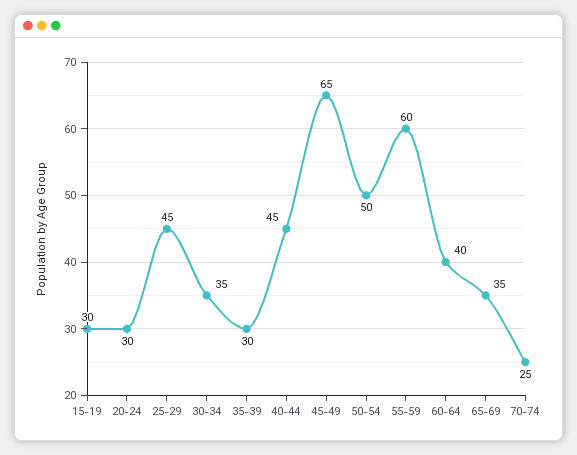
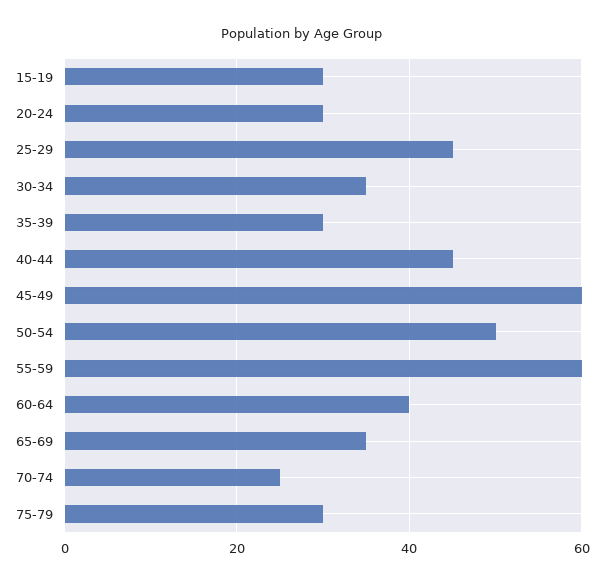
45-49: 65 -> 60
75-79: none -> 30

